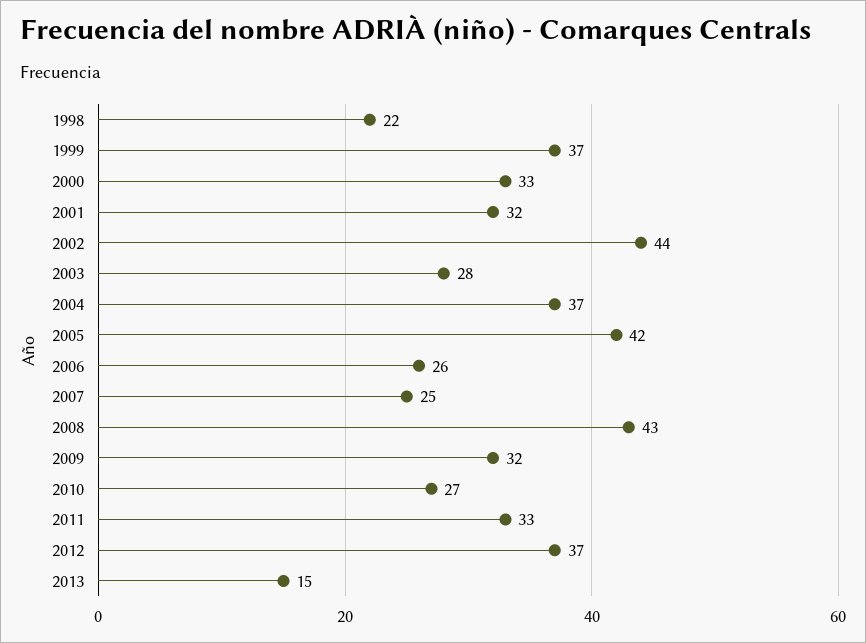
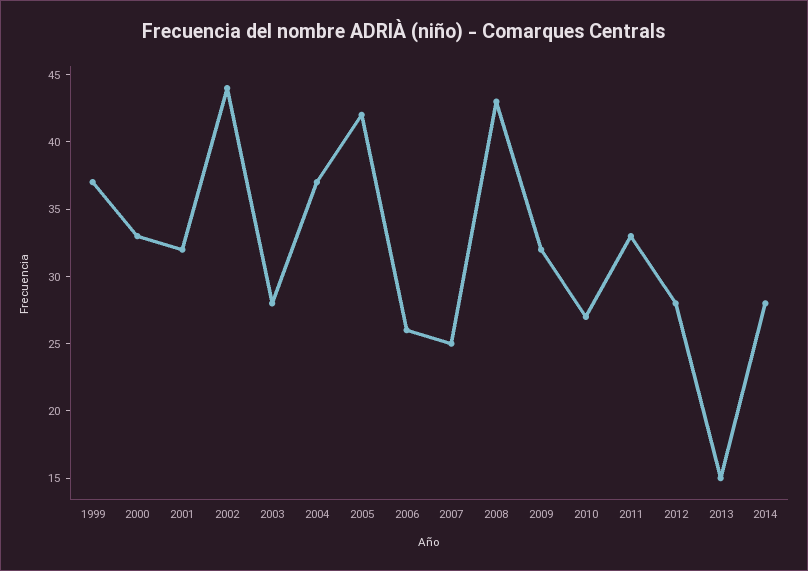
1998: 22 -> none
2012: 37 -> 28
2014: none -> 28

